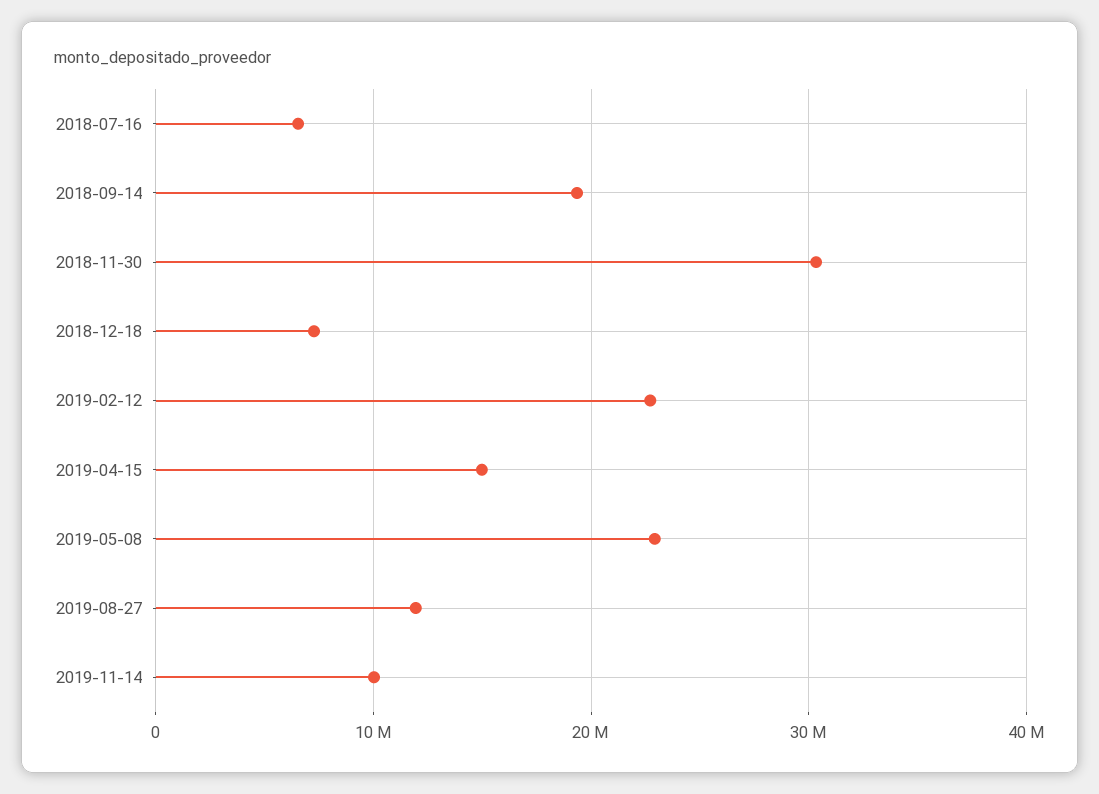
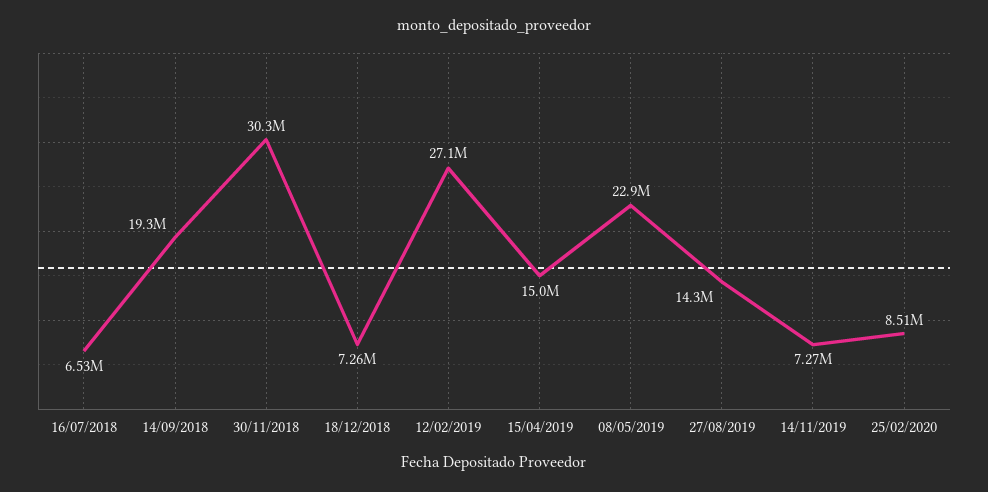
2019-02-12: 23000000 -> 27100000
2019-08-27: 12000000 -> 14300000
2019-11-14: 10000000 -> 7270000
25/02/2020: none -> 8510000

